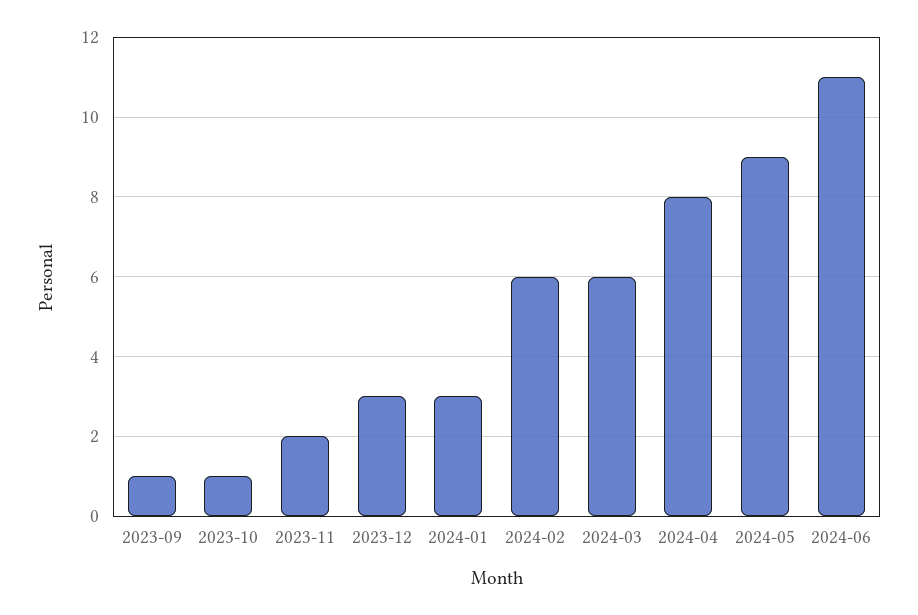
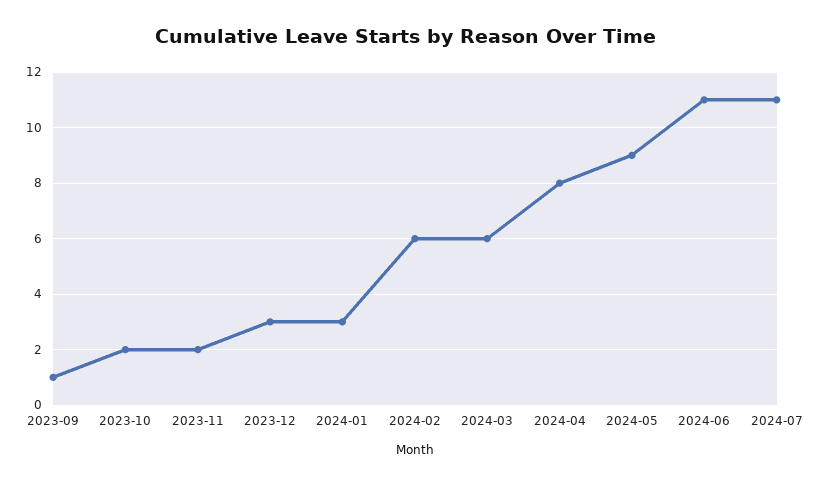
2023-10: 1 -> 2
2024-07: none -> 11

